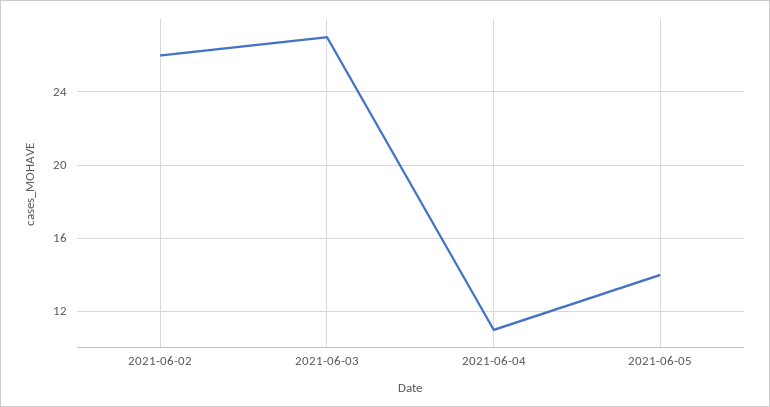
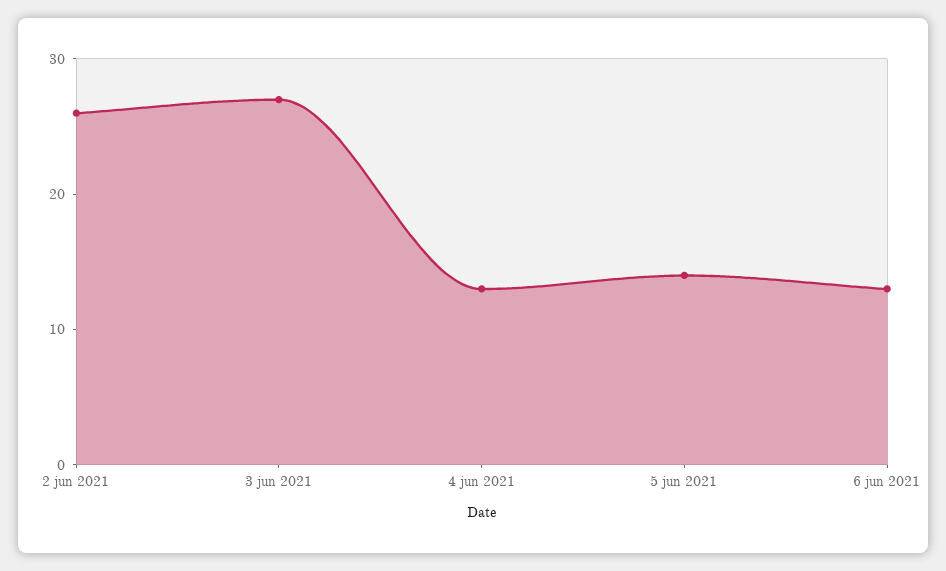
2021-06-04: 11 -> 13
6 jun 2021: none -> 13

